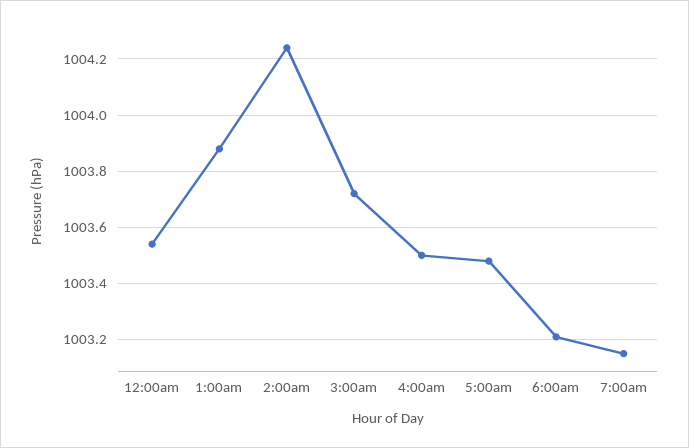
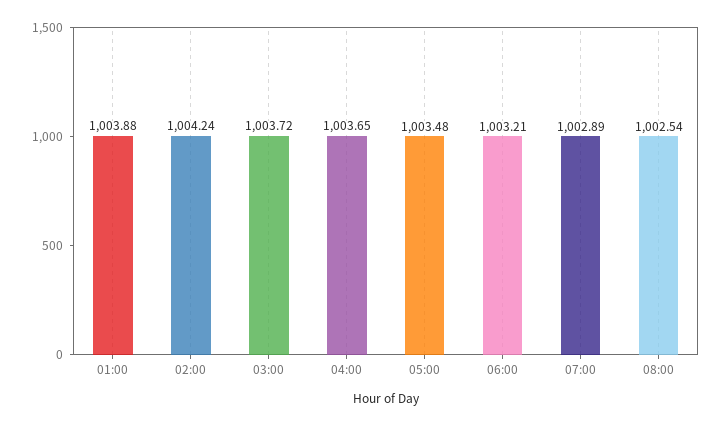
12:00am: 1003.55 -> none
4:00am: 1003.5 -> 1003.65
7:00am: 1003.15 -> 1002.89
08:00: none -> 1002.54

